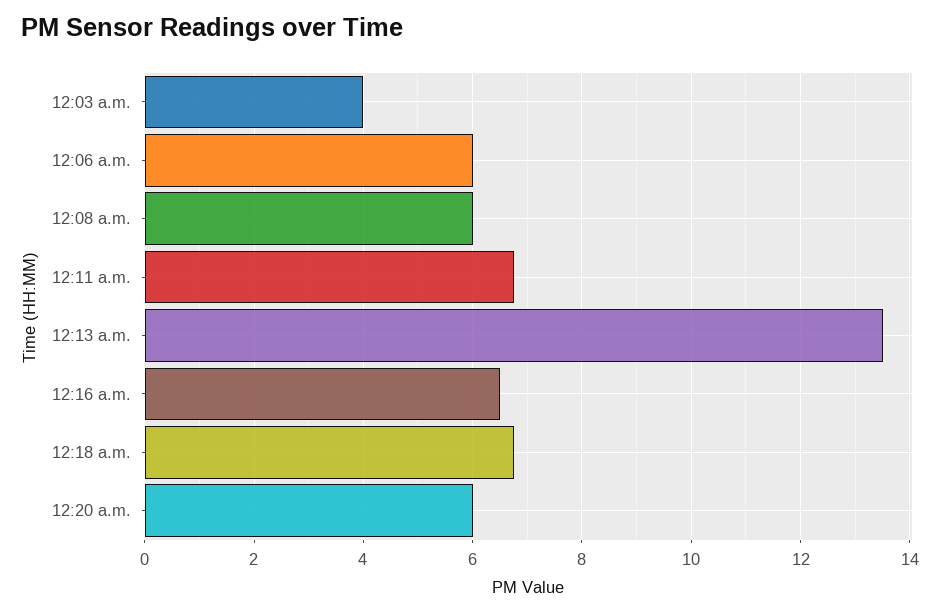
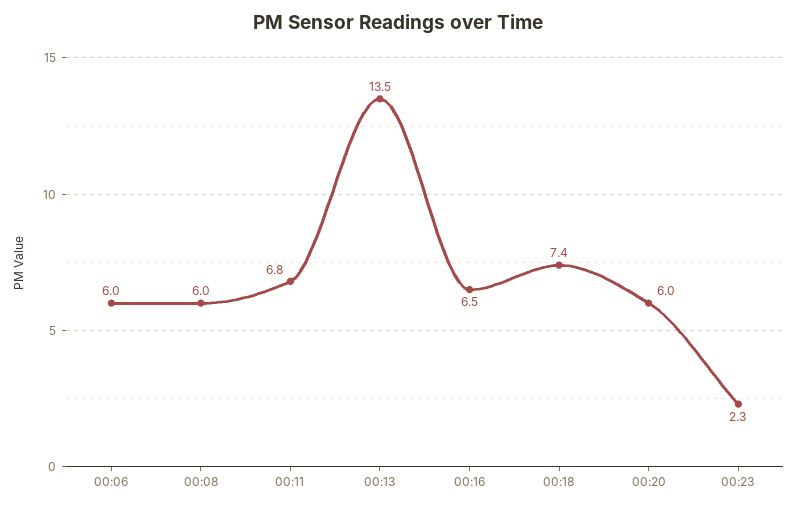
12:03 a.m.: 4 -> none
12:18 a.m.: 6.8 -> 7.4
00:23: none -> 2.3

